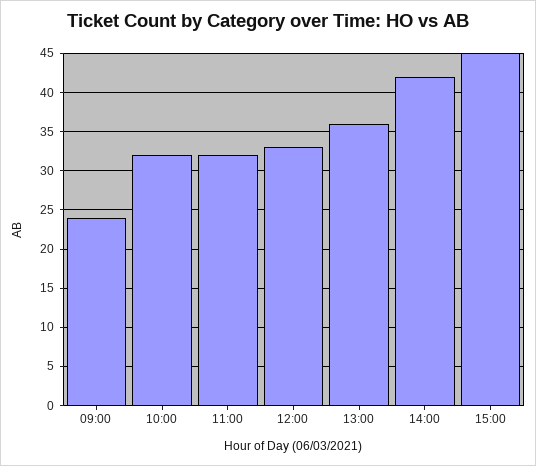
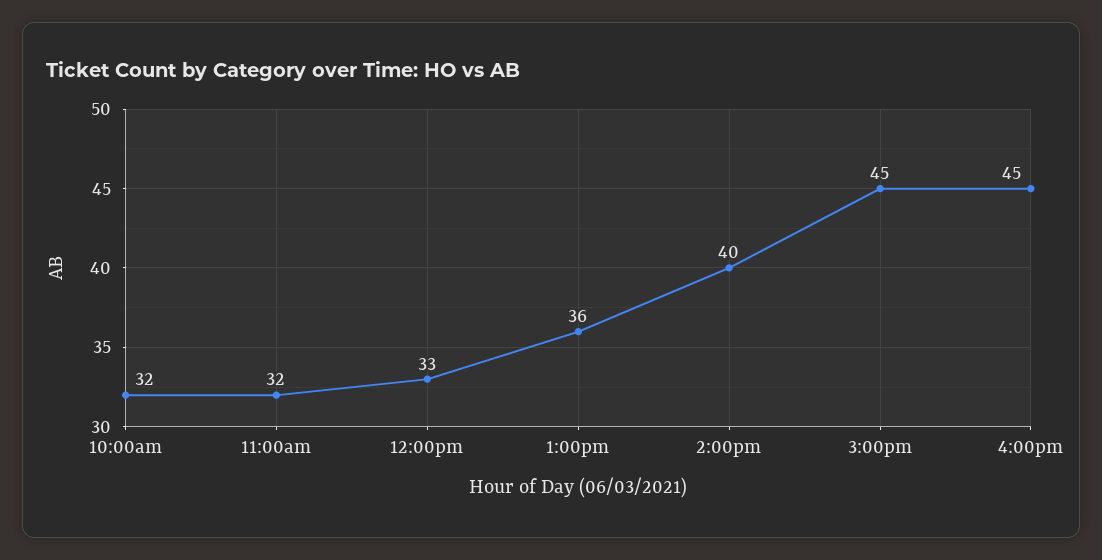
09:00: 24 -> none
14:00: 42 -> 40
4:00pm: none -> 45

